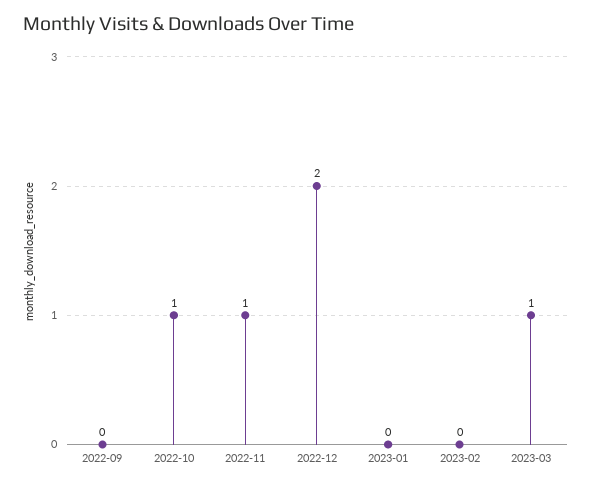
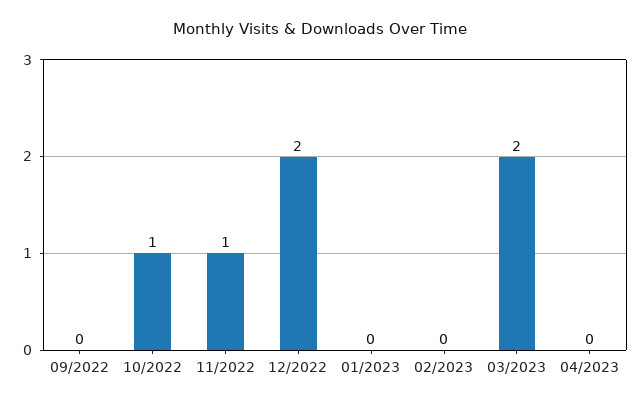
2023-03: 1 -> 2
04/2023: none -> 0

